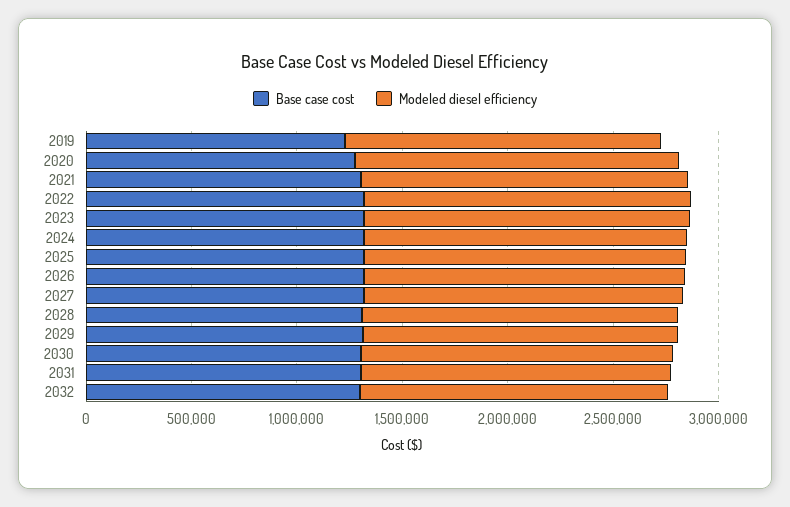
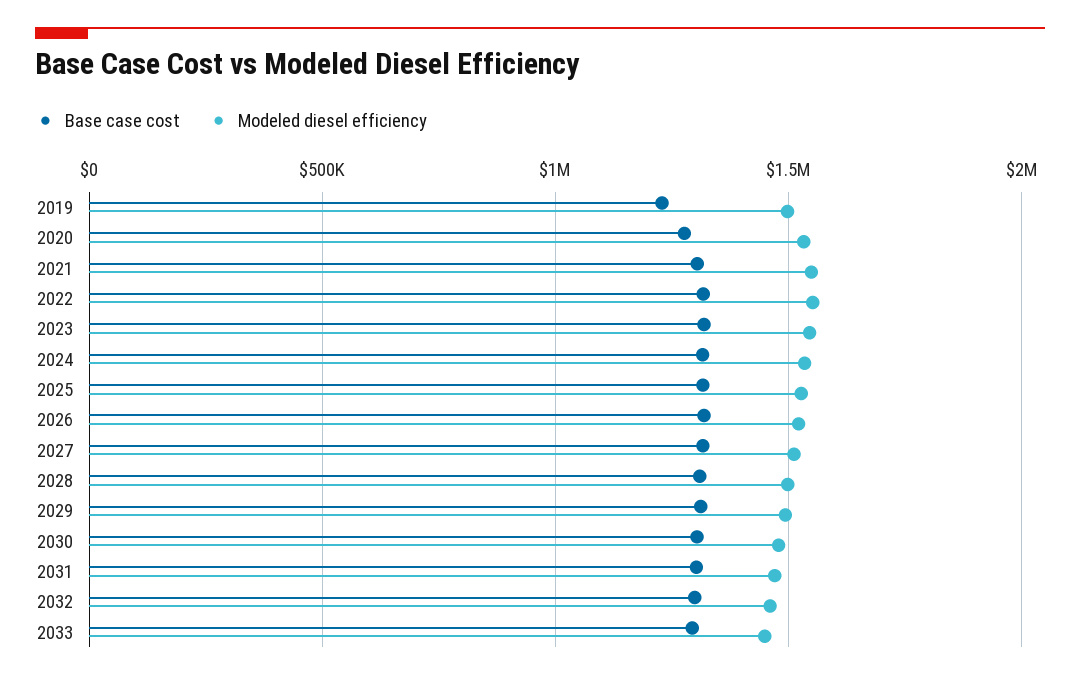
Base case cost, 2033: none -> 1300000
Modeled diesel efficiency, 2033: none -> 1450000

